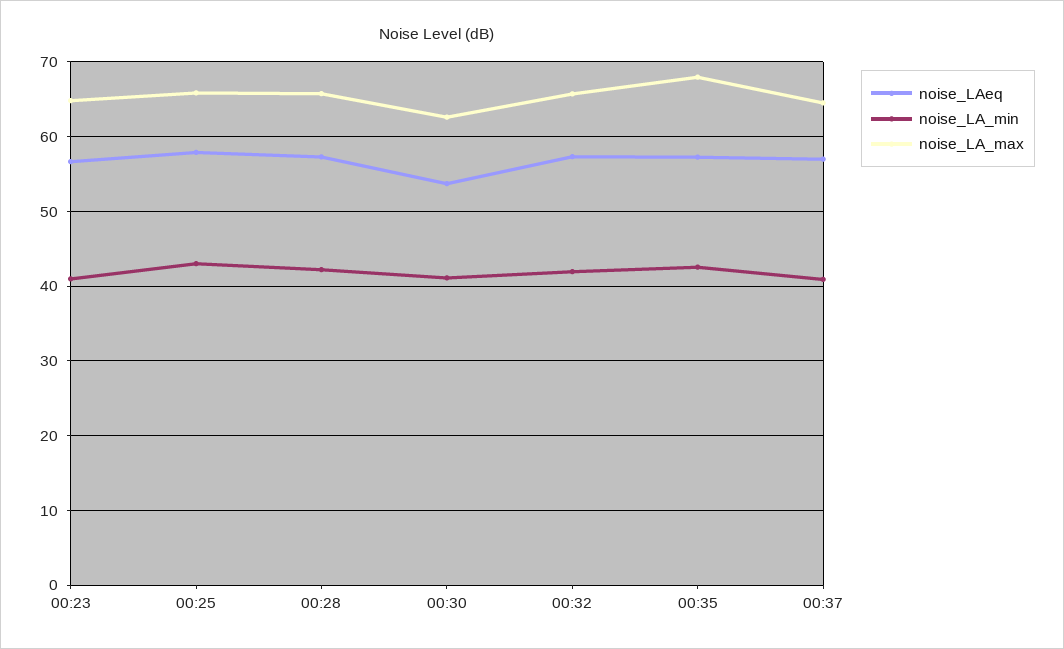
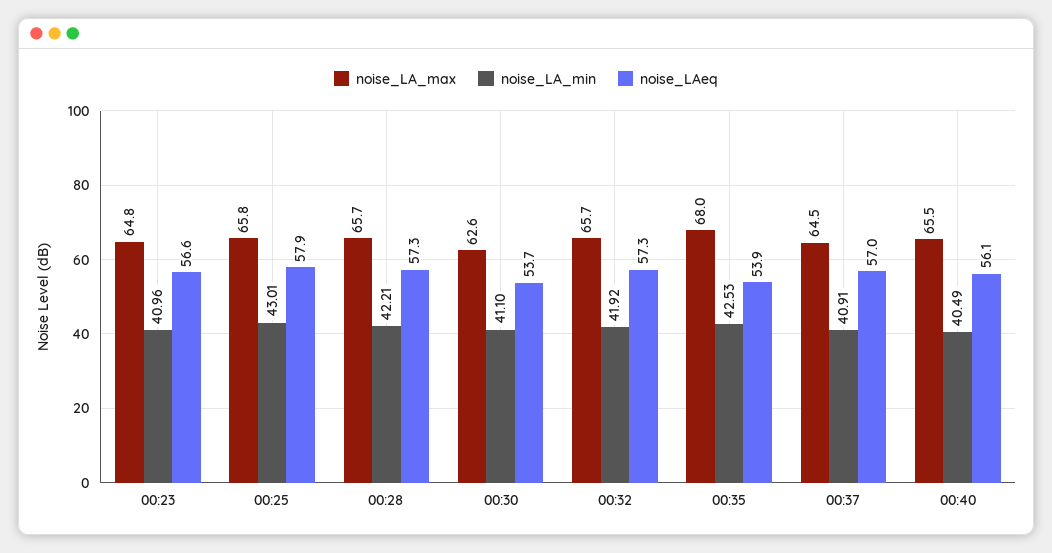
noise_LAeq, 00:35: 57 -> 53.9
noise_LA_max, 00:40: none -> 65.5
noise_LA_min, 00:40: none -> 40.49
noise_LAeq, 00:40: none -> 56.1

